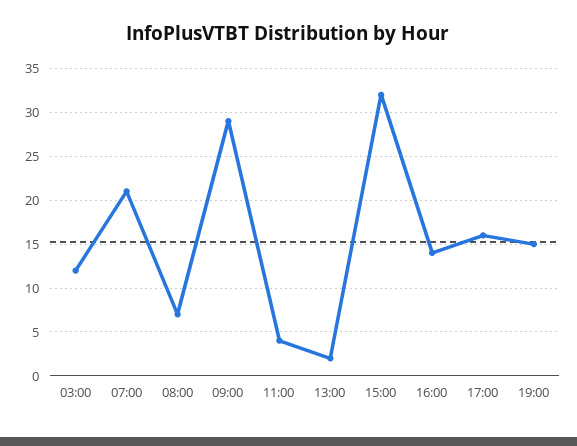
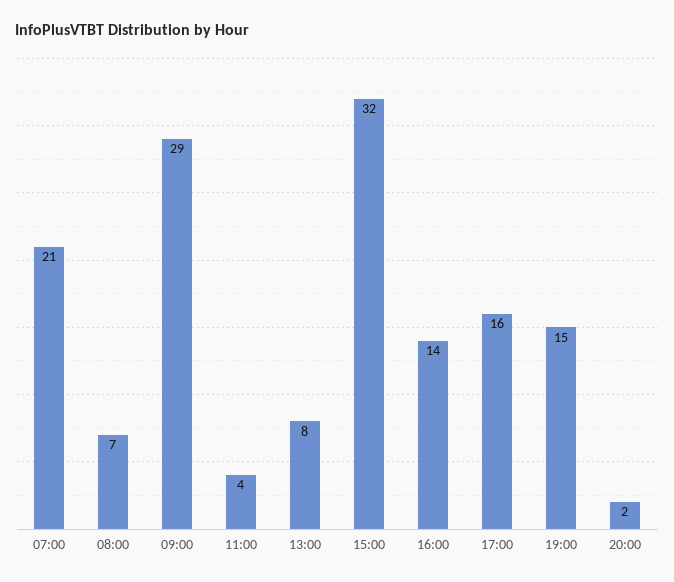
03:00: 12 -> none
13:00: 2 -> 8
20:00: none -> 2

